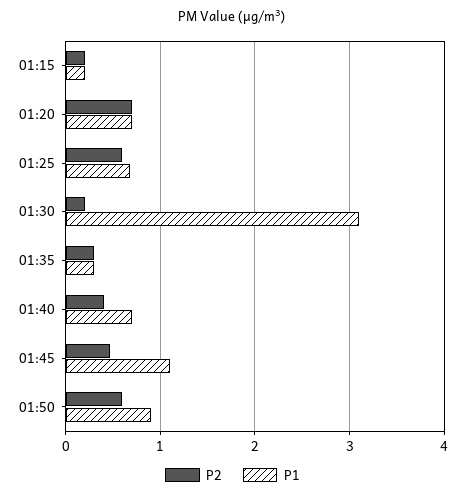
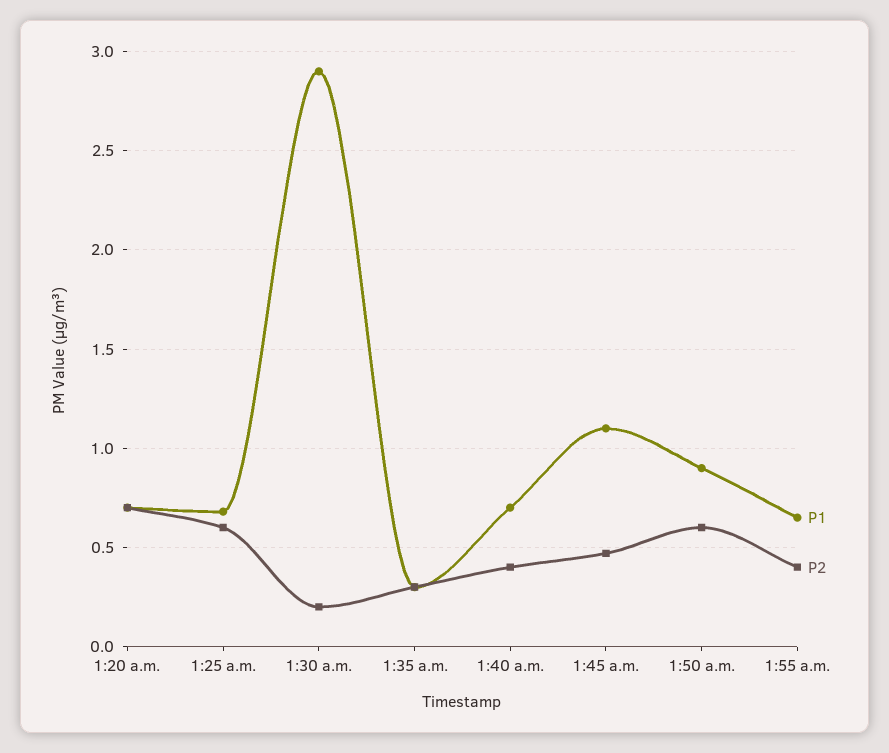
P2, 01:15: 0.2 -> none
P1, 01:15: 0.2 -> none
P1, 01:30: 3.1 -> 2.9
P1, 1:55 a.m.: none -> 0.65
P2, 1:55 a.m.: none -> 0.4

